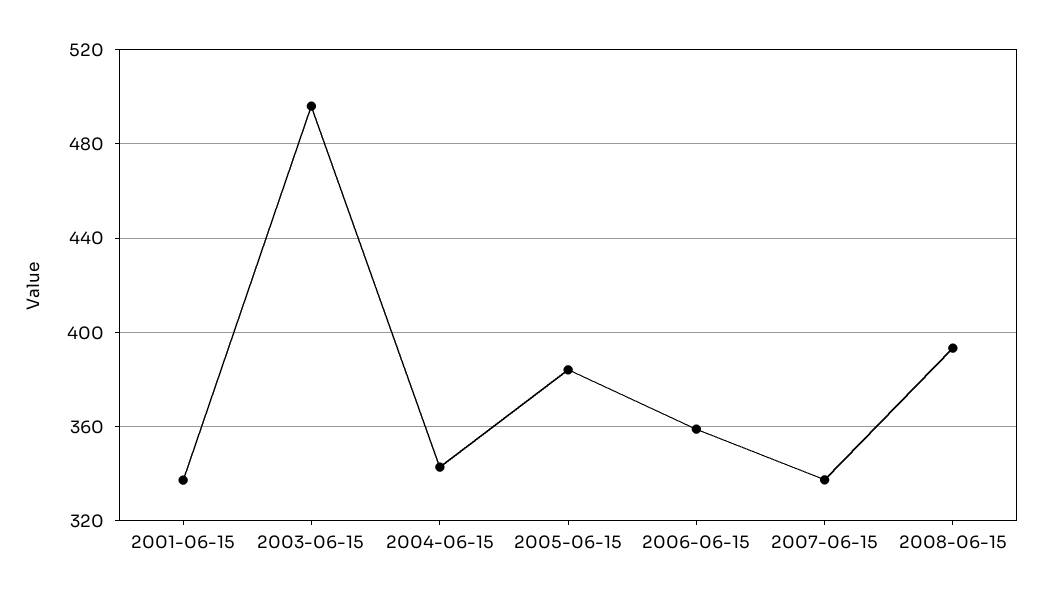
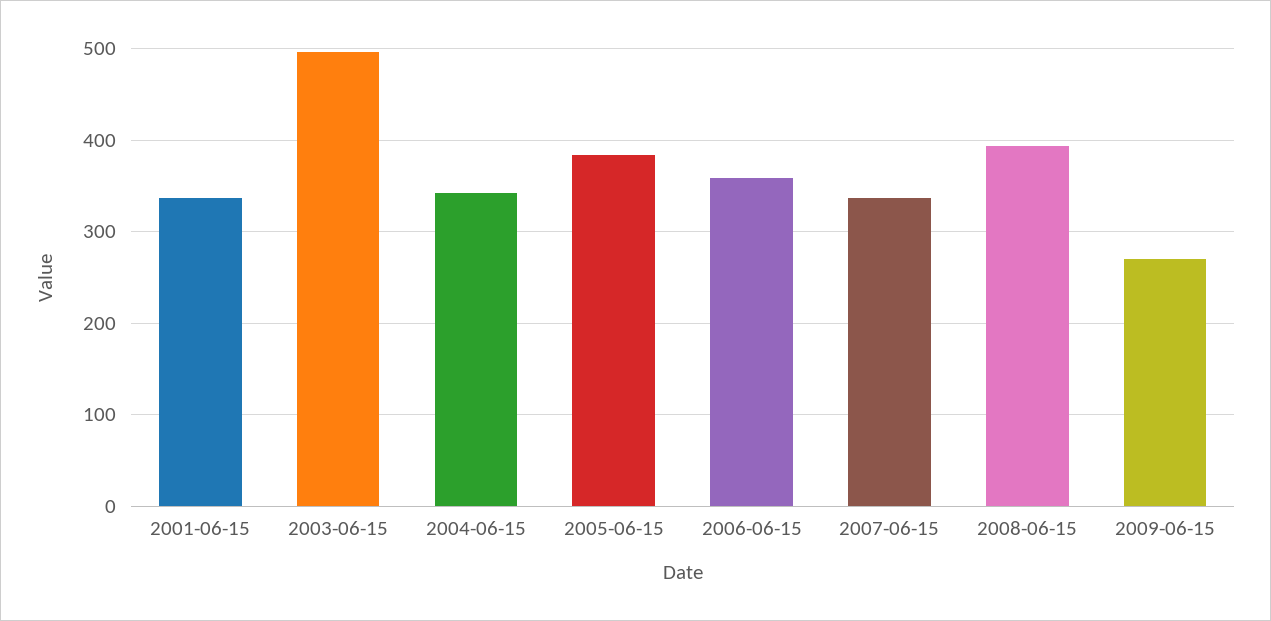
2009-06-15: none -> 270

